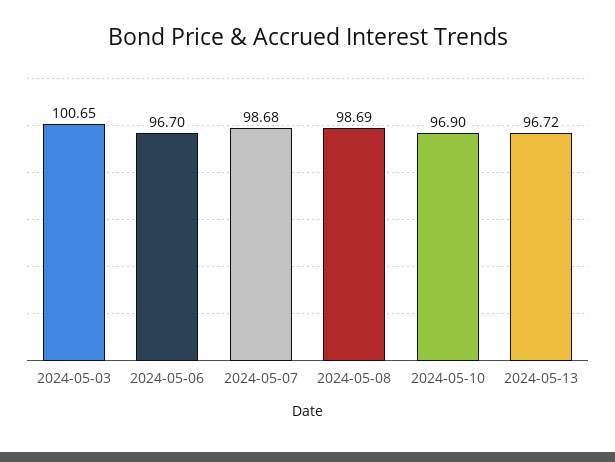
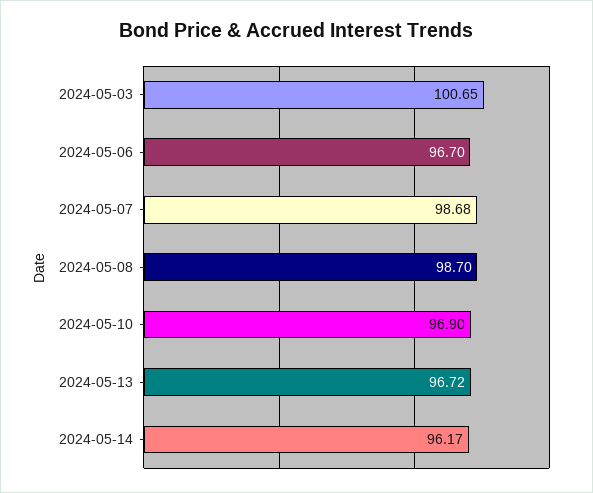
2024-05-08: 98.69 -> 98.7
2024-05-14: none -> 96.17

